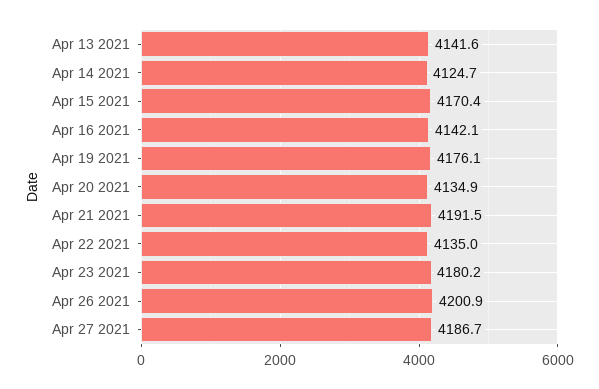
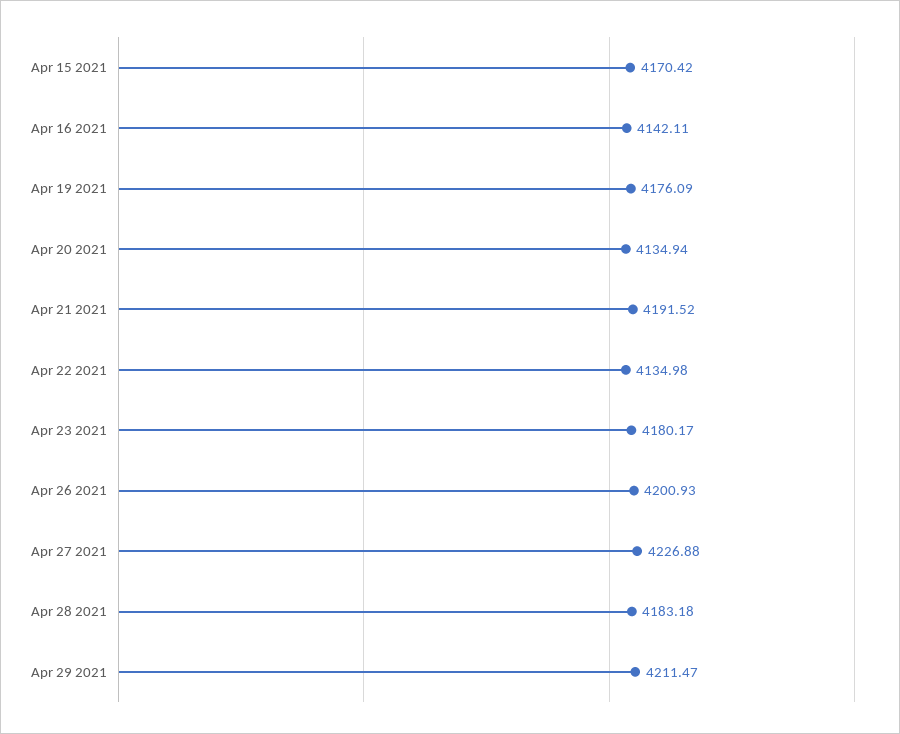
Apr 13 2021: 4141.6 -> none
Apr 14 2021: 4124.7 -> none
Apr 27 2021: 4186.7 -> 4226.88
Apr 28 2021: none -> 4183.18
Apr 29 2021: none -> 4211.47

